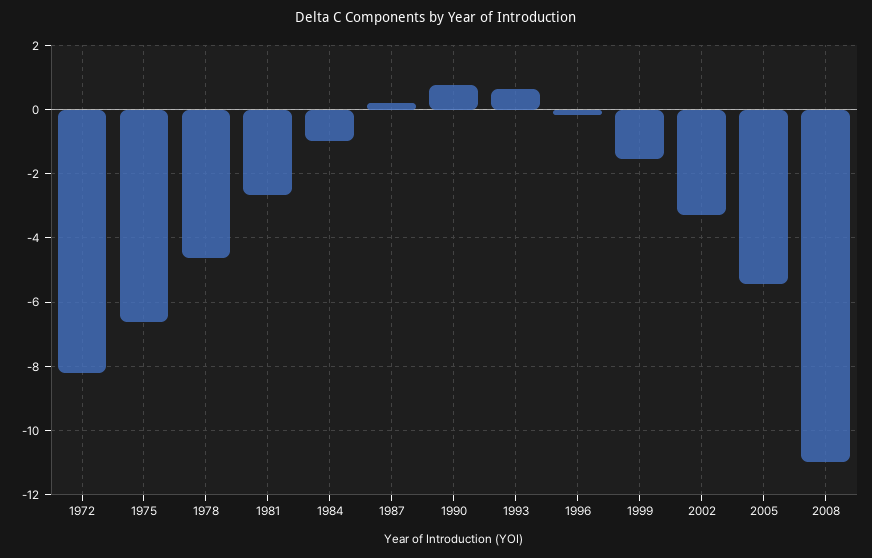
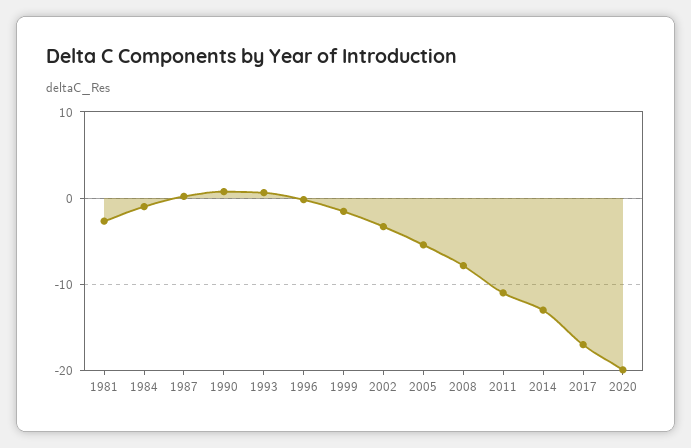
1972: -8.2 -> none
1975: -6.6 -> none
1978: -4.6 -> none
2008: -11 -> -8
2011: none -> -11
2014: none -> -13
2017: none -> -17
2020: none -> -20

